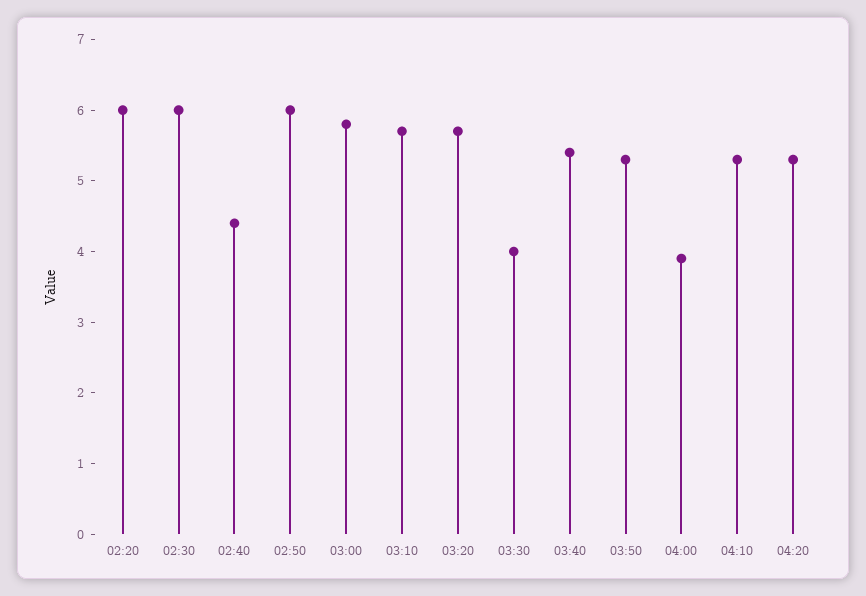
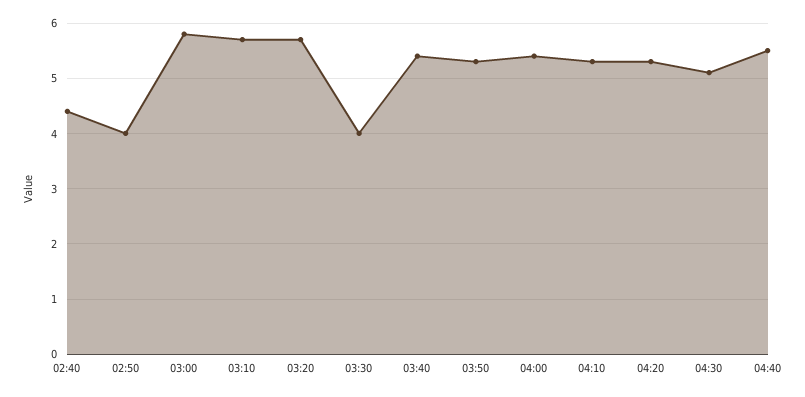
02:20: 6 -> none
02:30: 6 -> none
02:50: 6 -> 4
04:00: 4 -> 5.5
04:30: none -> 5
04:40: none -> 5.5

